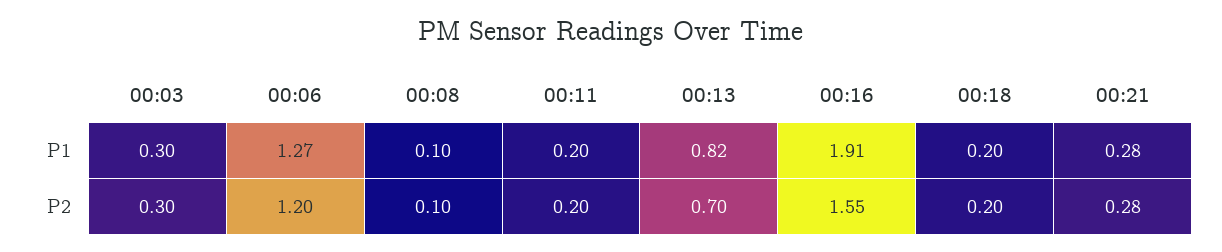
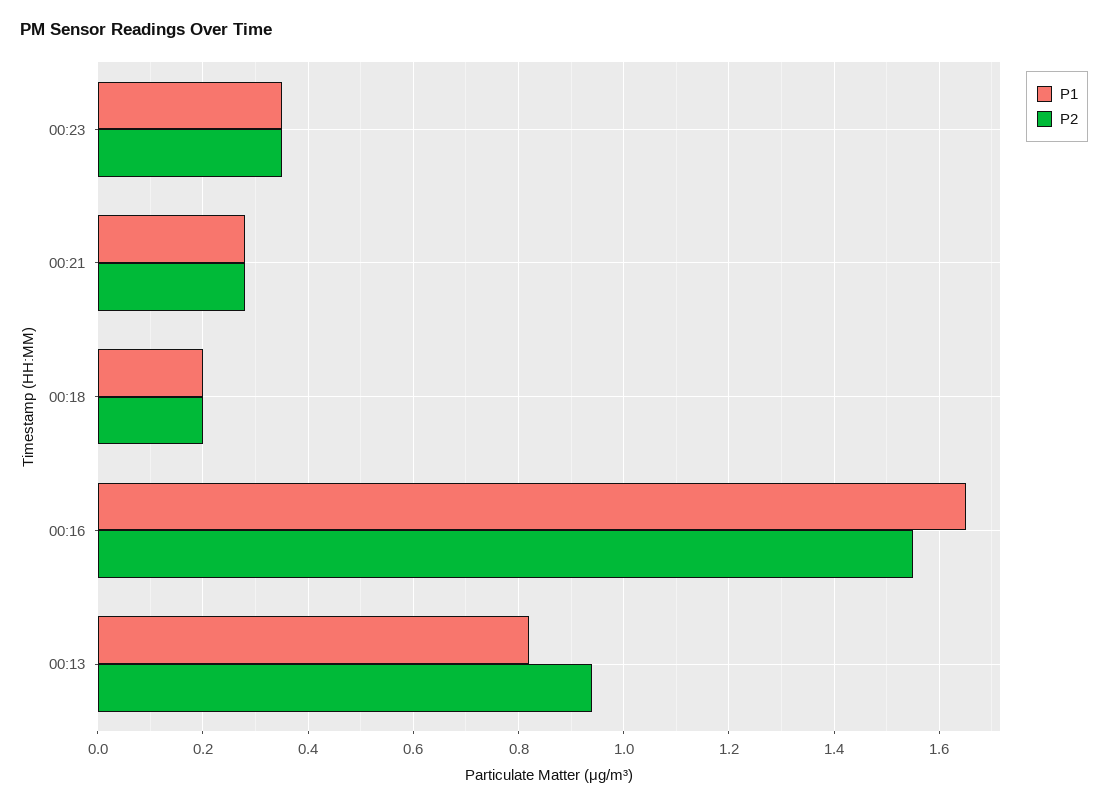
P1, 00:03: 0.3 -> none
P1, 00:06: 1.27 -> none
P1, 00:08: 0.1 -> none
P1, 00:11: 0.2 -> none
P1, 00:16: 1.91 -> 1.65
P2, 00:03: 0.3 -> none
P2, 00:06: 1.2 -> none
P2, 00:08: 0.1 -> none
P2, 00:11: 0.2 -> none
P2, 00:13: 0.7 -> 0.95
P1, 00:23: none -> 0.35
P2, 00:23: none -> 0.35

